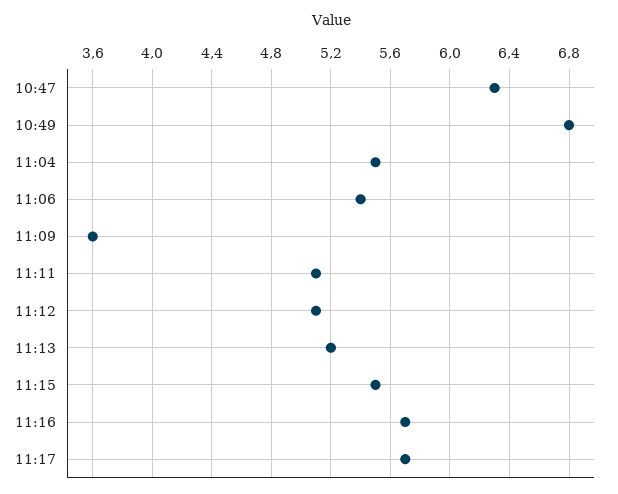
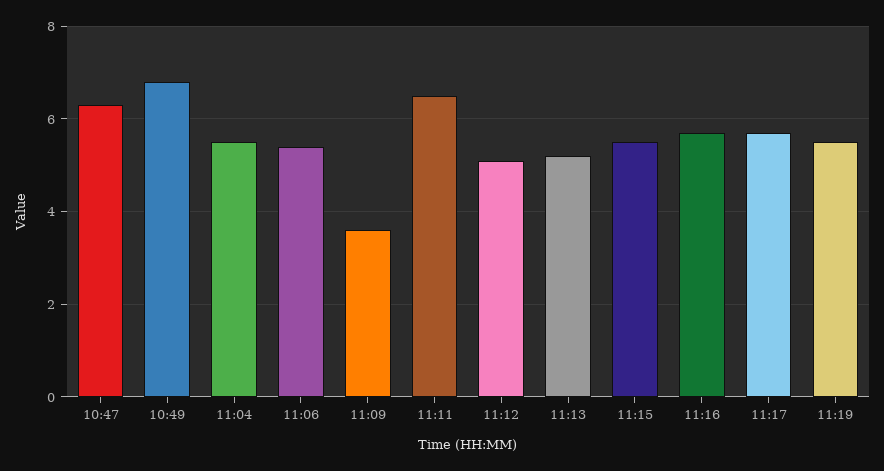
11:11: 5.1 -> 6.5
11:19: none -> 5.5

